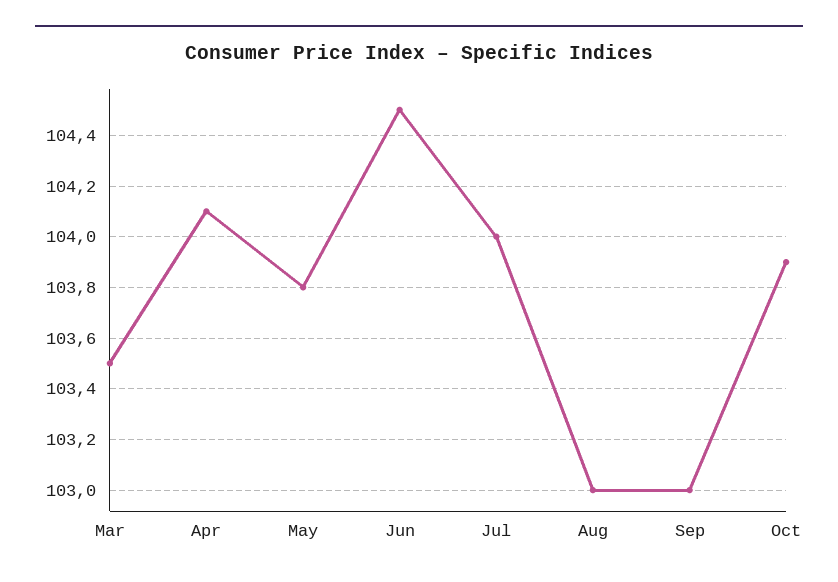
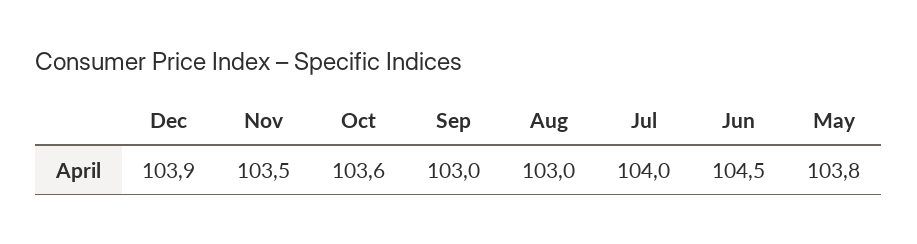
Mar: 103.5 -> none
Apr: 104.1 -> none
Oct: 103.9 -> 103.6
Dec: none -> 103.9
Nov: none -> 103.5

